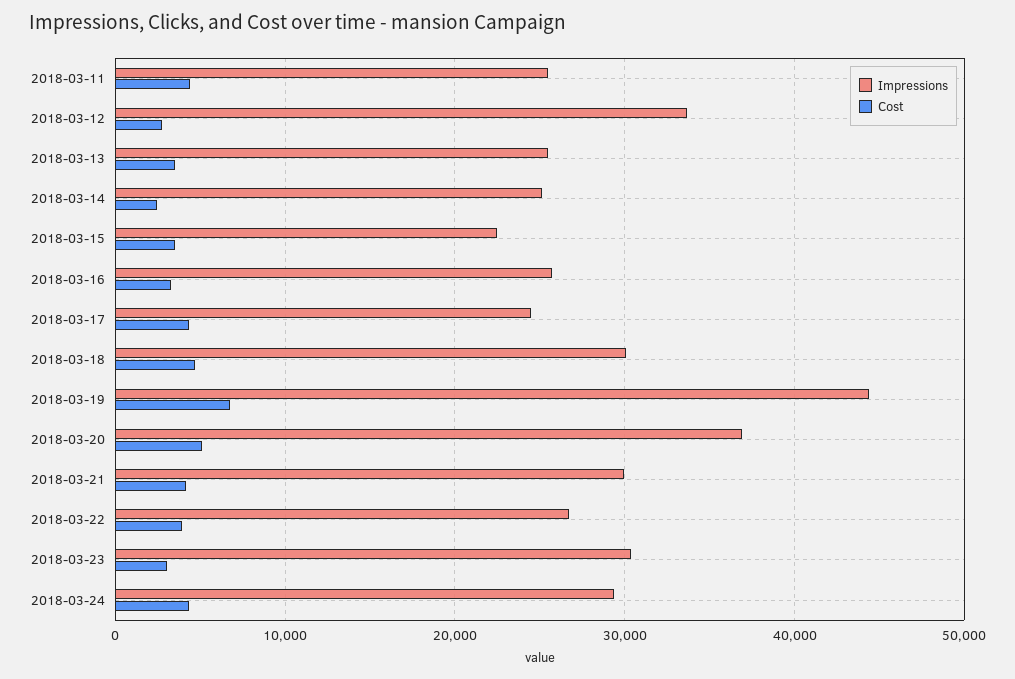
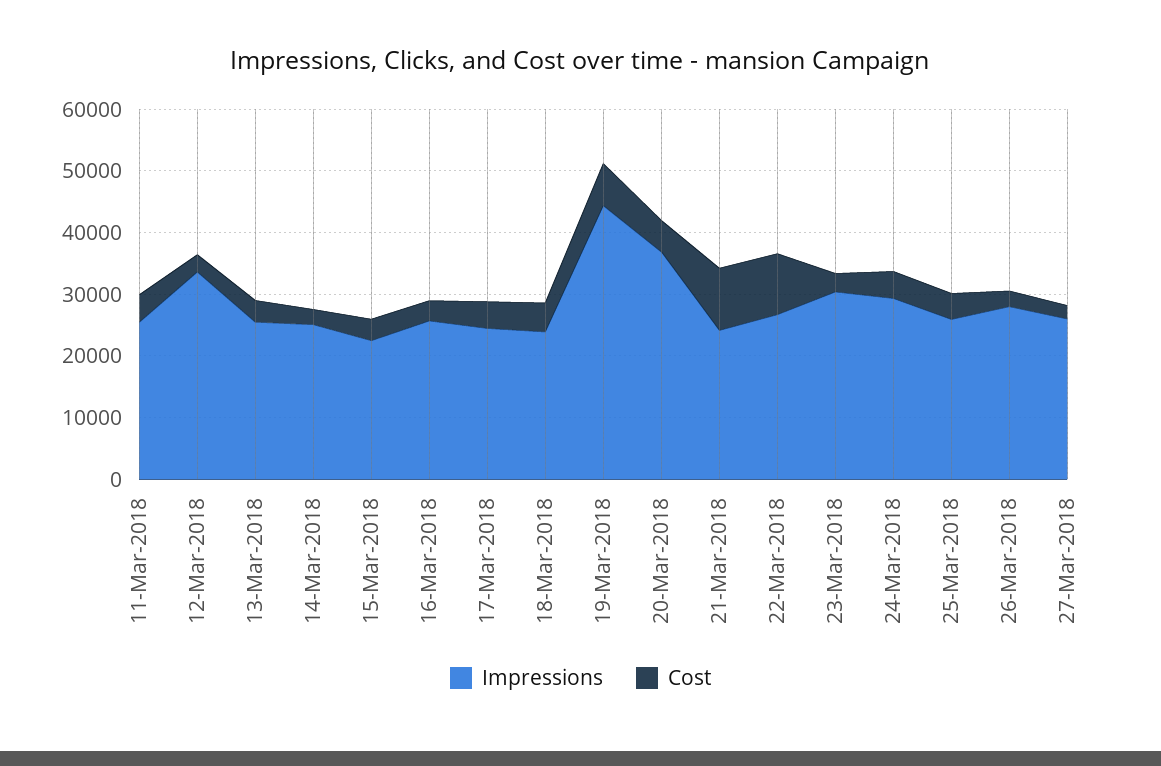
Impressions, 2018-03-18: 30000 -> 24000
Impressions, 2018-03-21: 30000 -> 24000
Cost, 2018-03-21: 4000 -> 10000
Cost, 2018-03-22: 4000 -> 10000
Impressions, 25-Mar-2018: none -> 26000
Cost, 25-Mar-2018: none -> 4000
Impressions, 26-Mar-2018: none -> 28000
Cost, 26-Mar-2018: none -> 2000
Impressions, 27-Mar-2018: none -> 26000
Cost, 27-Mar-2018: none -> 2000

